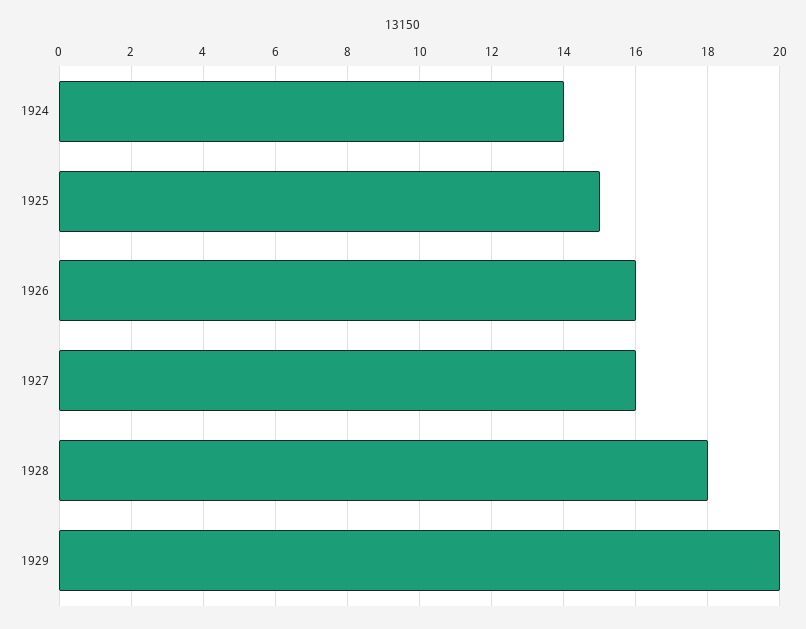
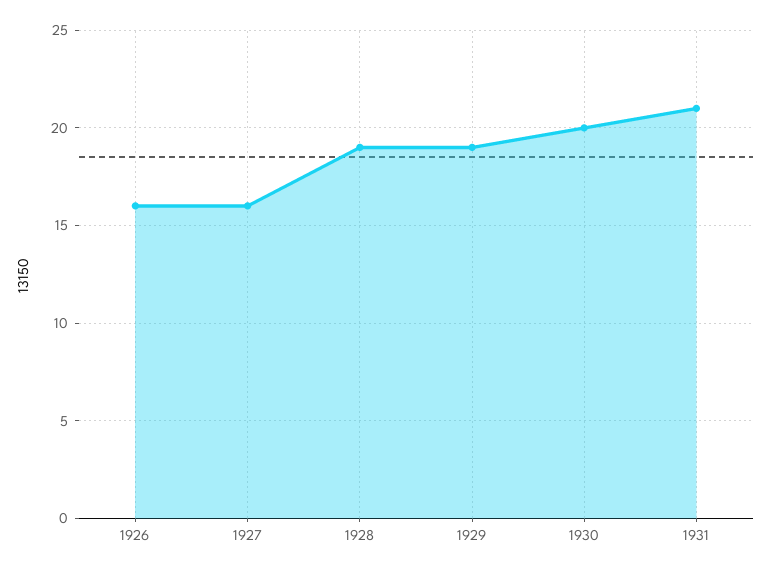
1924: 14 -> none
1925: 15 -> none
1928: 18 -> 19
1929: 20 -> 19
1930: none -> 20
1931: none -> 21

